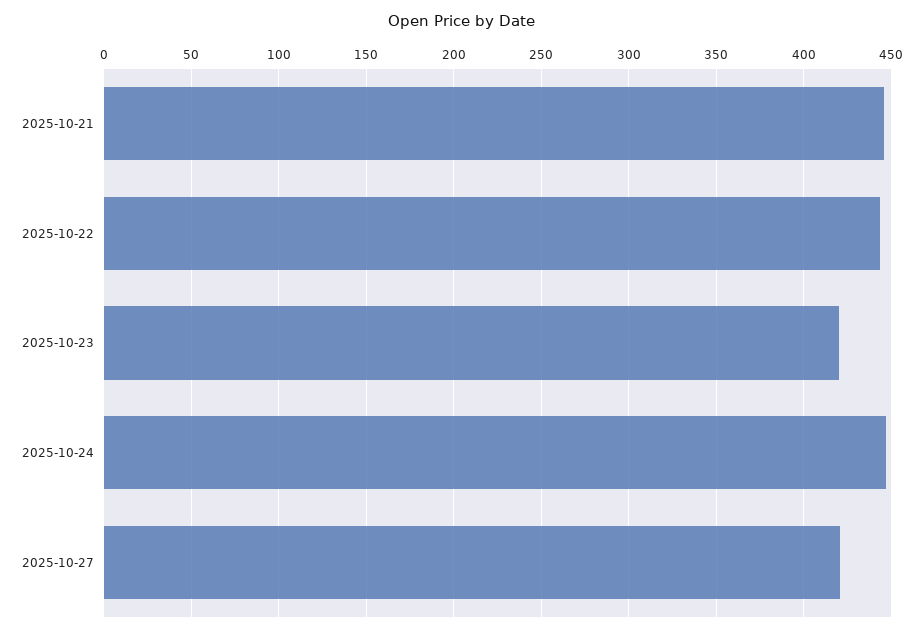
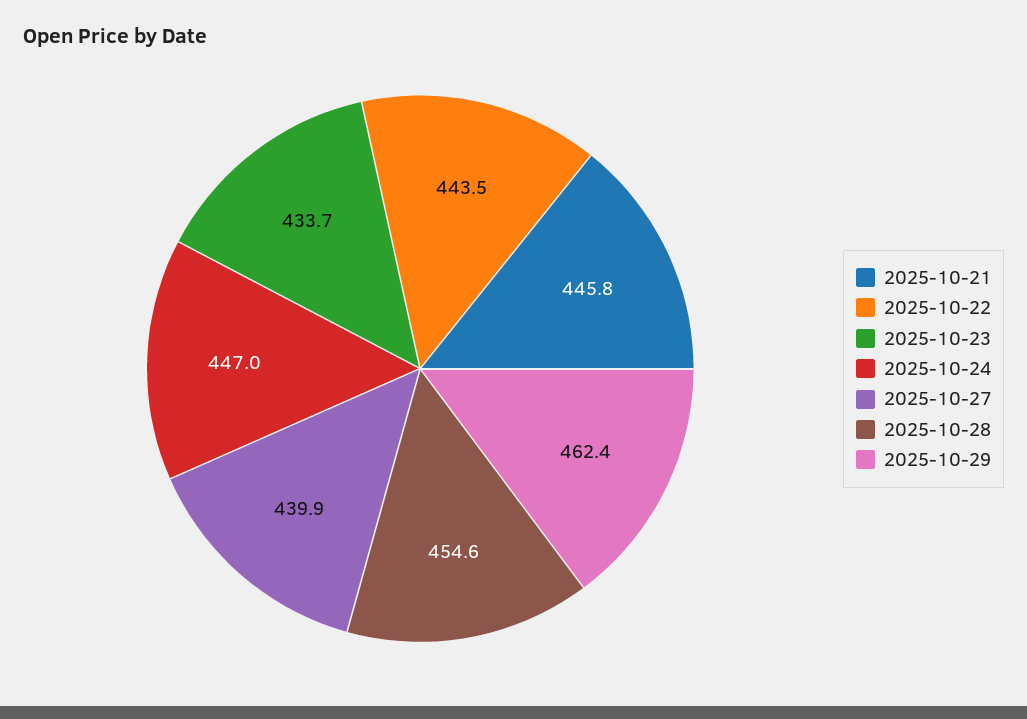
2025-10-23: 420 -> 433.7
2025-10-27: 420 -> 439.9
2025-10-28: none -> 454.6
2025-10-29: none -> 462.4

